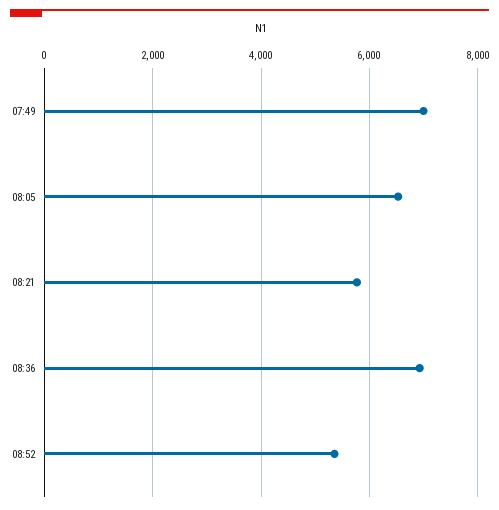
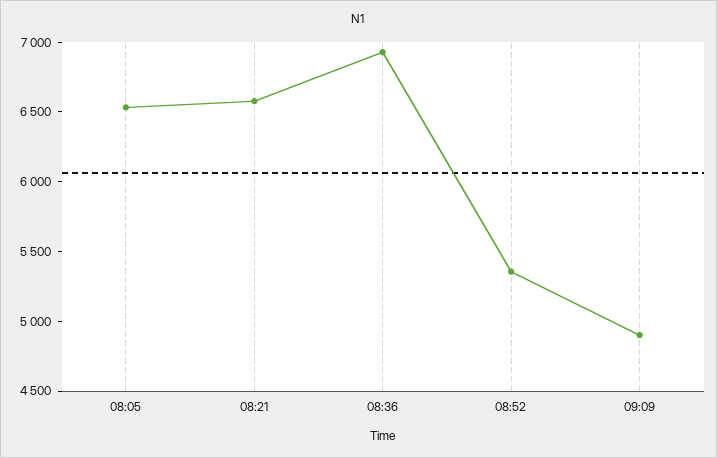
07:49: 7000 -> none
08:21: 5800 -> 6600
09:09: none -> 4900

